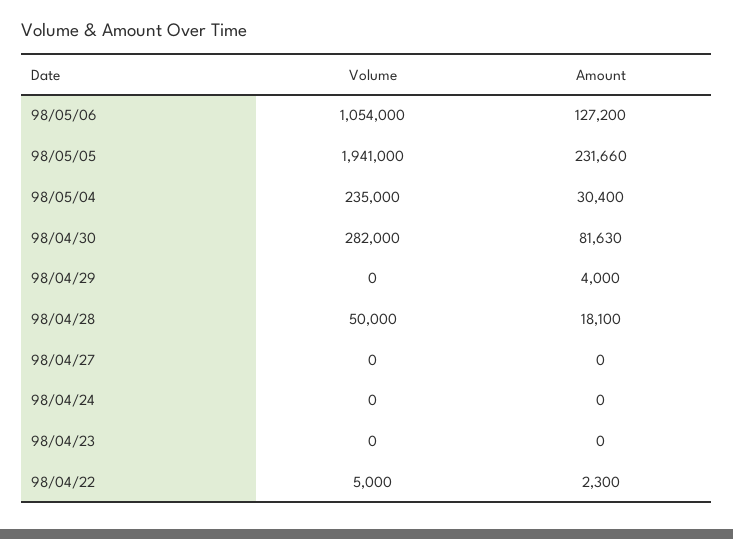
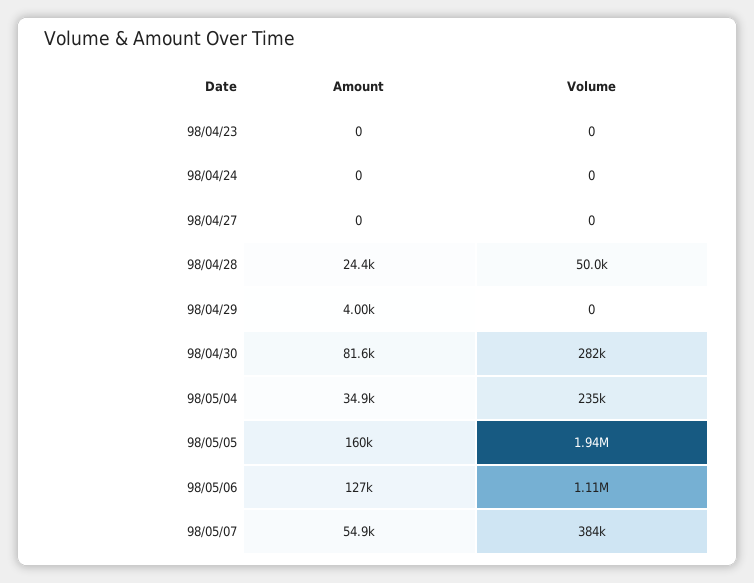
Volume, 98/05/06: 1054000 -> 1110000
Amount, 98/05/05: 231660 -> 160000
Amount, 98/05/04: 30400 -> 34900
Amount, 98/04/28: 18100 -> 24400
Volume, 98/04/22: 5000 -> none
Amount, 98/04/22: 2300 -> none
Amount, 98/05/07: none -> 54900
Volume, 98/05/07: none -> 384000

